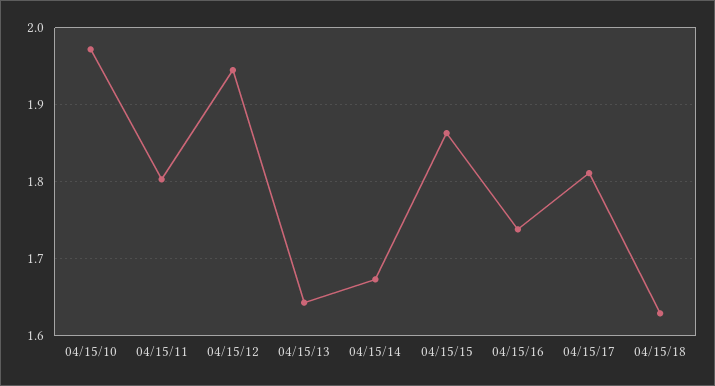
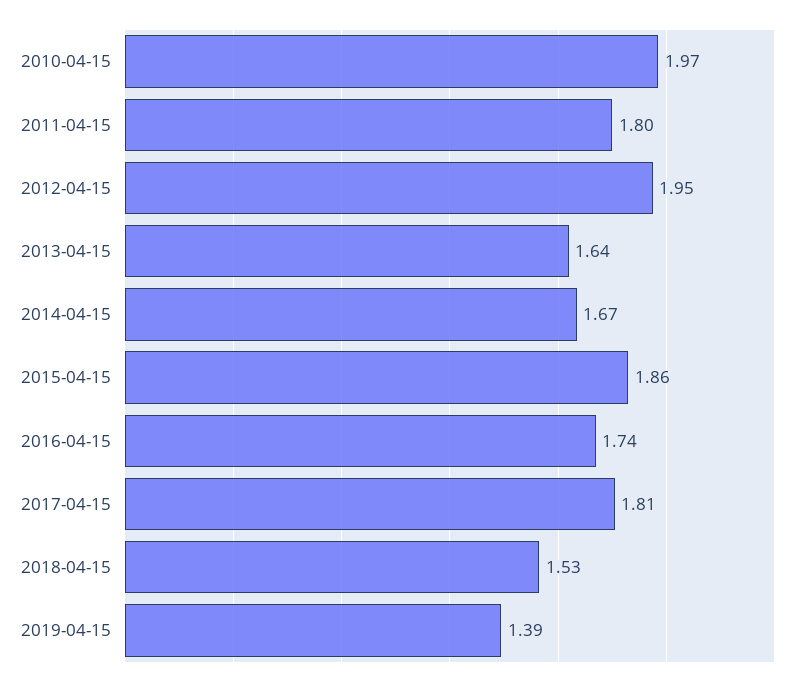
04/15/18: 1.63 -> 1.53
2019-04-15: none -> 1.39

